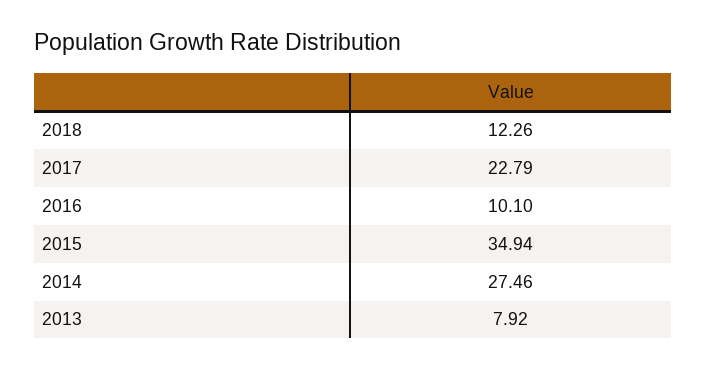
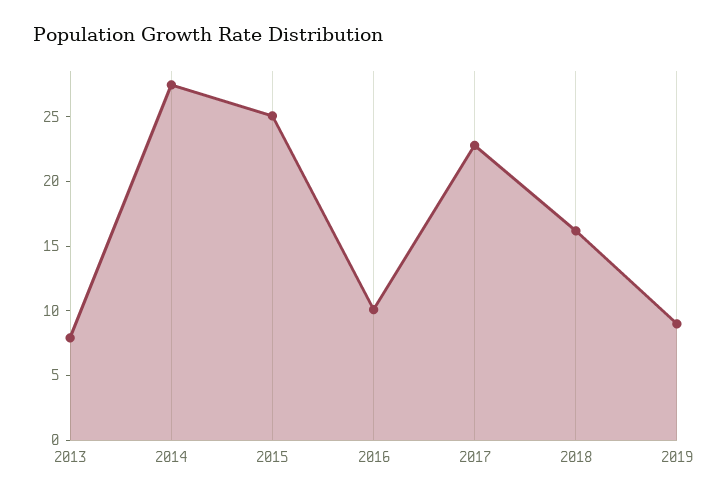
2018: 12.26 -> 16
2015: 34.94 -> 25
2019: none -> 9

